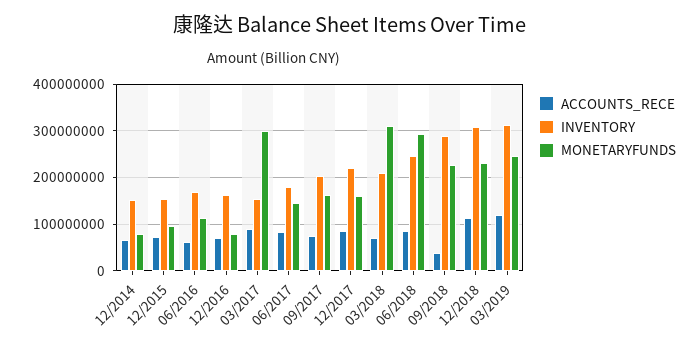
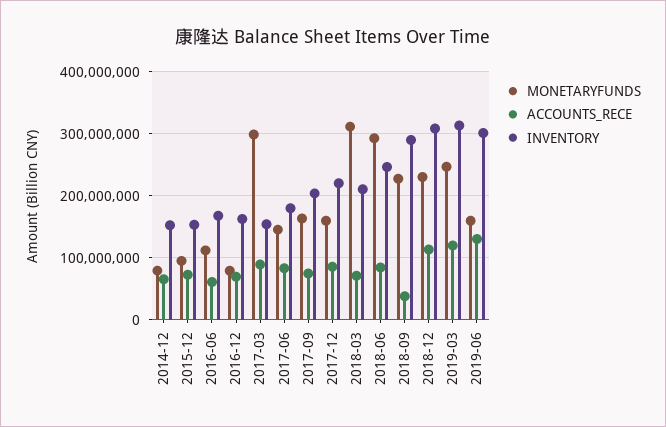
MONETARYFUNDS, 2019-06: none -> 160000000
ACCOUNTS_RECE, 2019-06: none -> 130000000
INVENTORY, 2019-06: none -> 300000000

